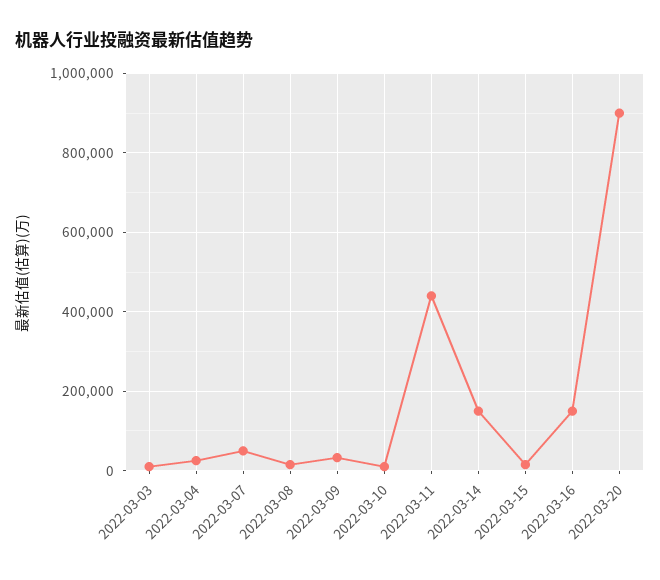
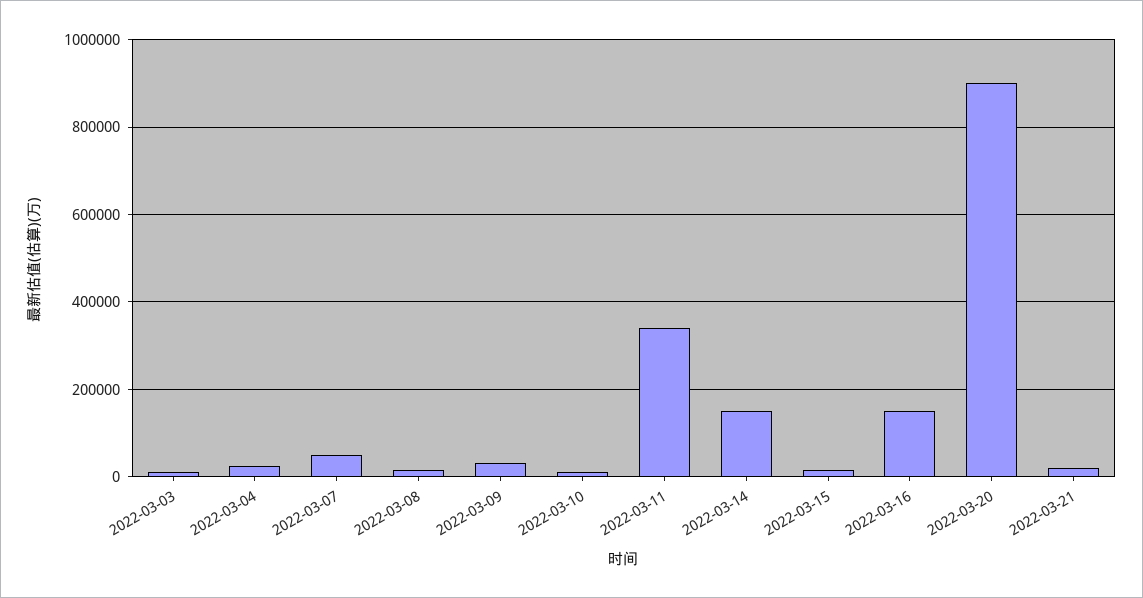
2022-03-11: 440000 -> 340000
2022-03-21: none -> 20000

